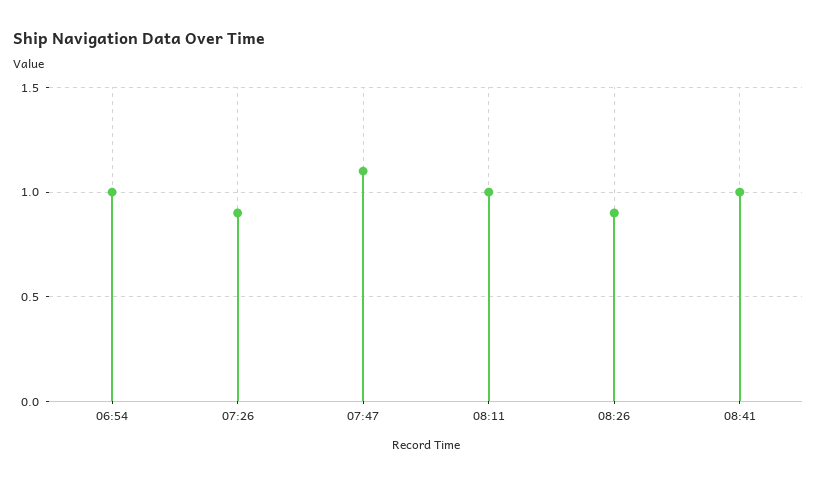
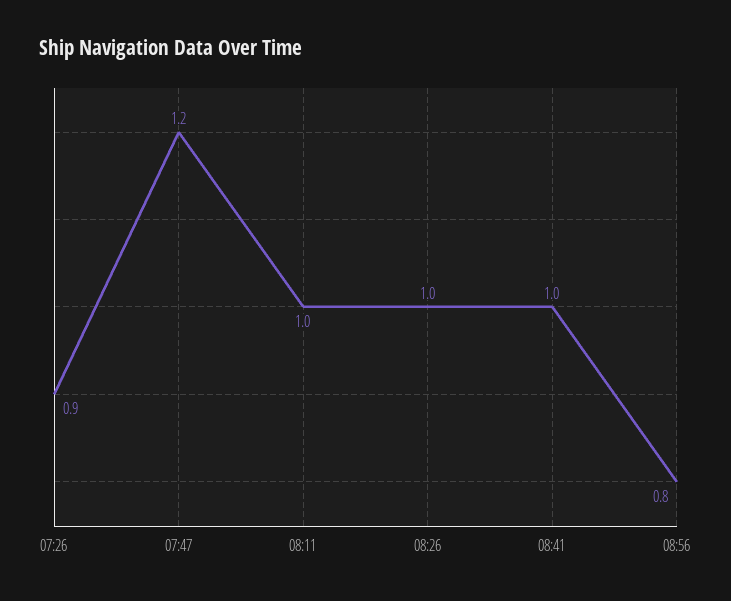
06:54: 1 -> none
07:47: 1.1 -> 1.2
08:26: 0.9 -> 1
08:56: none -> 0.8

